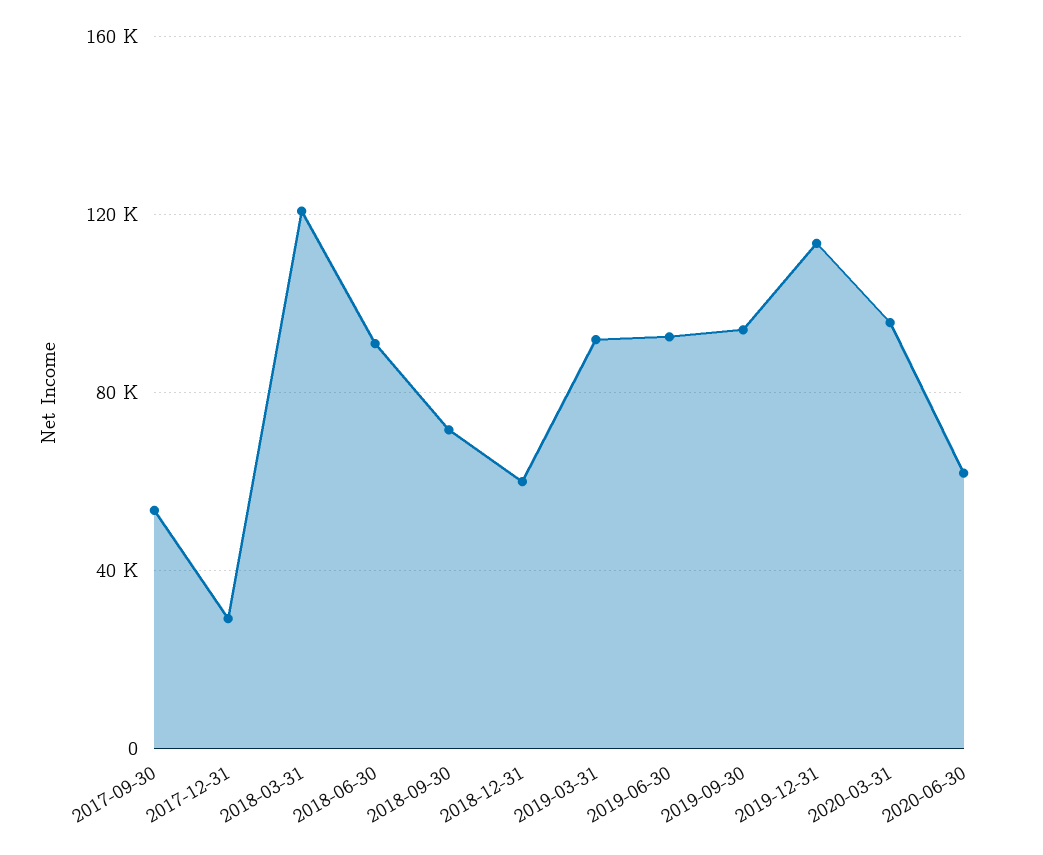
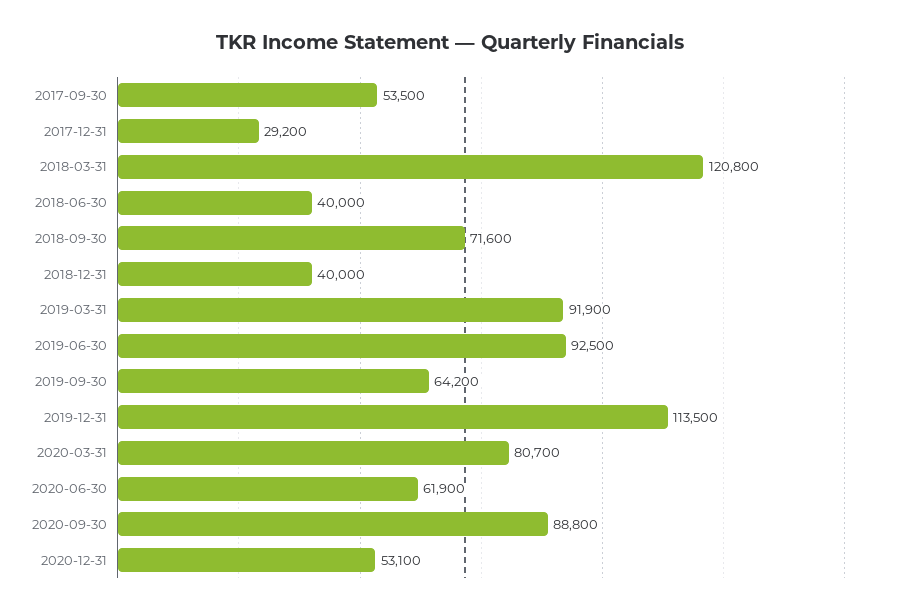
2018-06-30: 90000 -> 40000
2018-12-31: 60000 -> 40000
2019-09-30: 95000 -> 64200
2020-03-31: 95000 -> 80700
2020-09-30: none -> 88800
2020-12-31: none -> 53100

